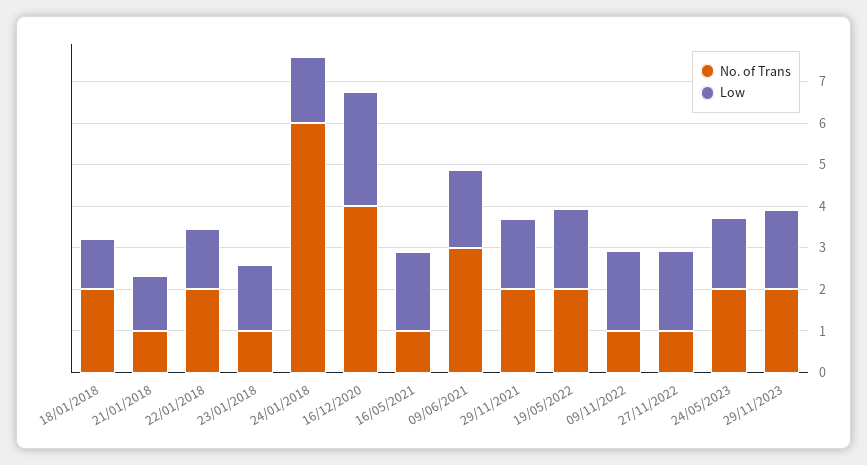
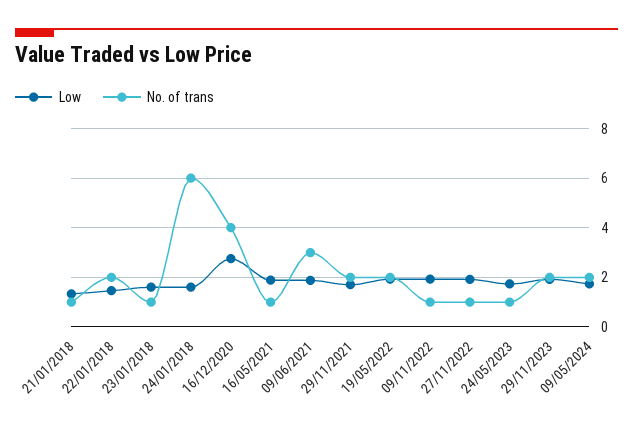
No. of Trans, 18/01/2018: 2 -> none
Low, 18/01/2018: 1.2 -> none
No. of Trans, 24/05/2023: 2 -> 1
Low, 09/05/2024: none -> 1.75
No. of Trans, 09/05/2024: none -> 2

